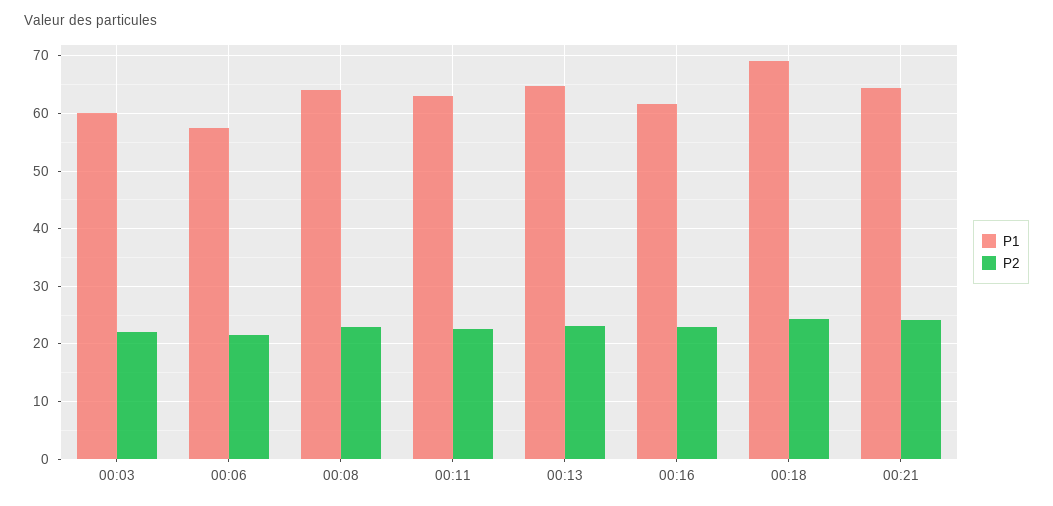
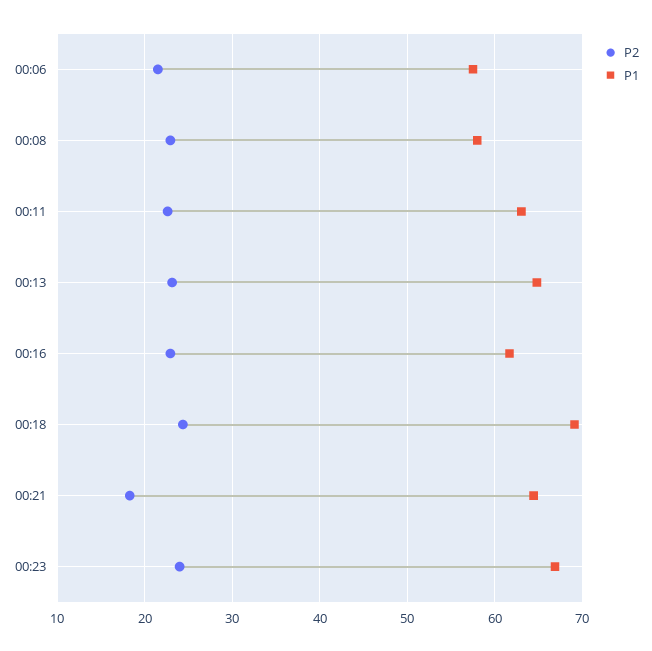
P1, 00:03: 60 -> none
P2, 00:03: 22 -> none
P1, 00:08: 64 -> 58
P2, 00:21: 24 -> 18
P2, 00:23: none -> 24
P1, 00:23: none -> 67

